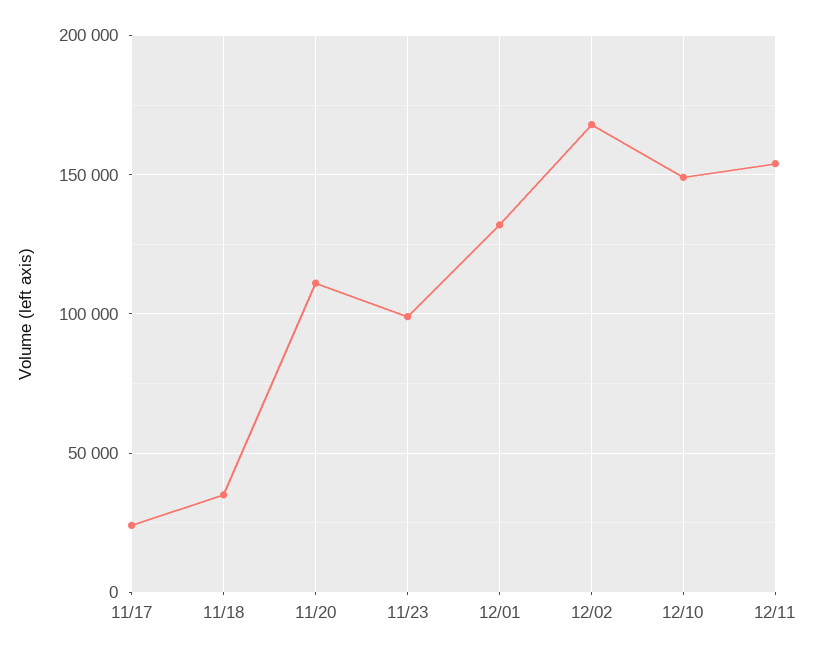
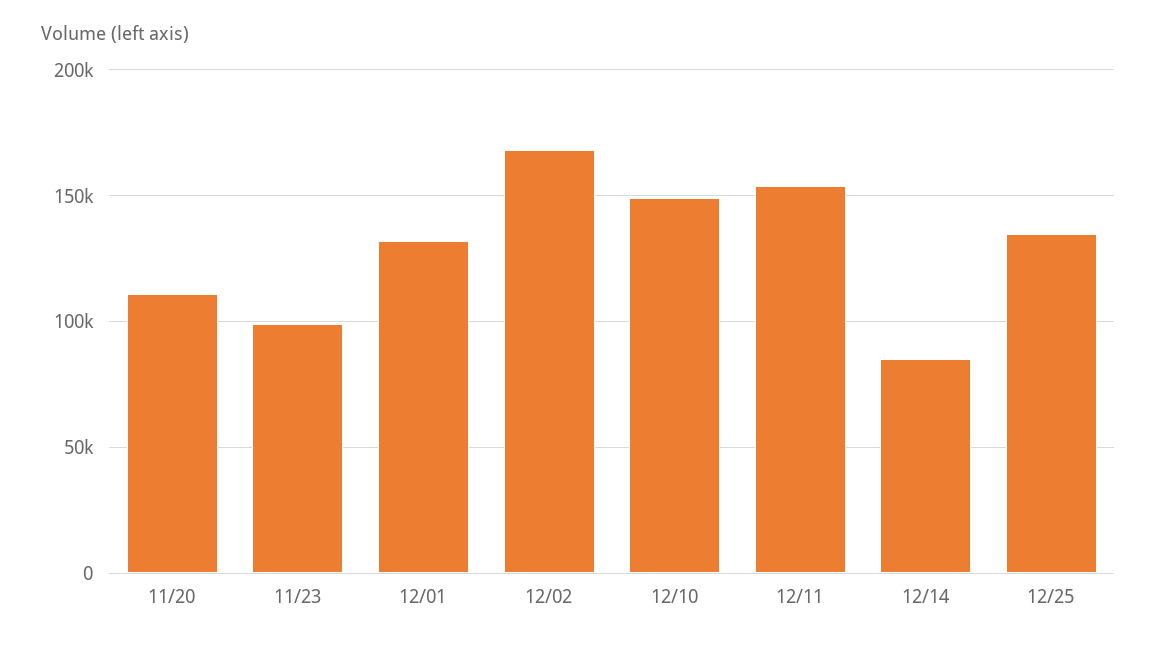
11/17: 25000 -> none
11/18: 35000 -> none
12/14: none -> 85000
12/25: none -> 135000

